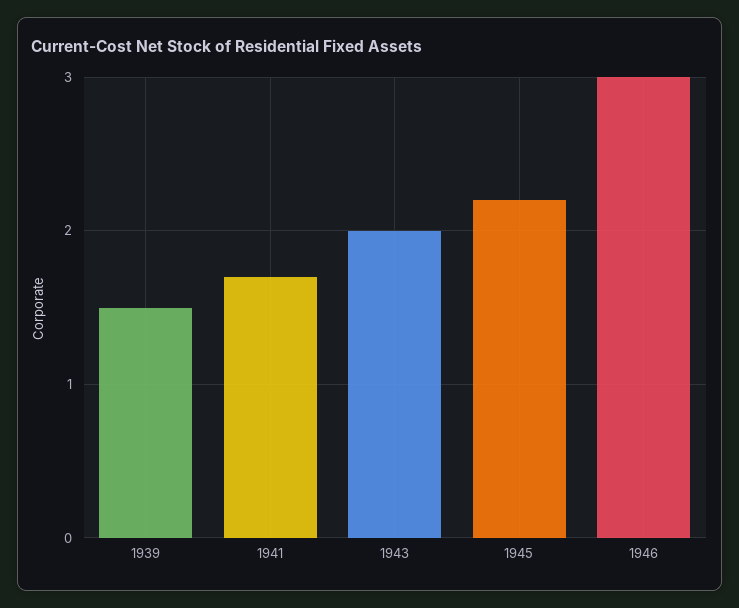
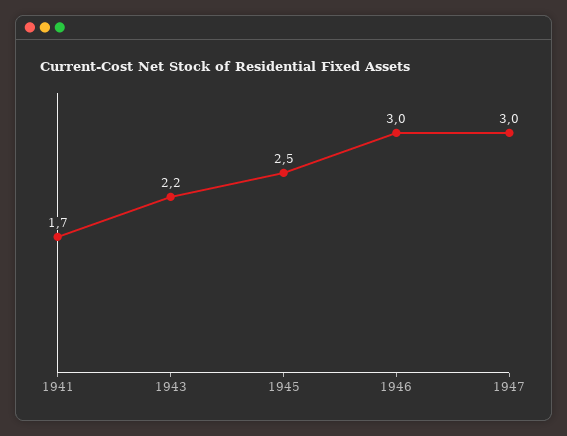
1939: 1.5 -> none
1943: 2 -> 2.2
1945: 2.2 -> 2.5
1947: none -> 3

